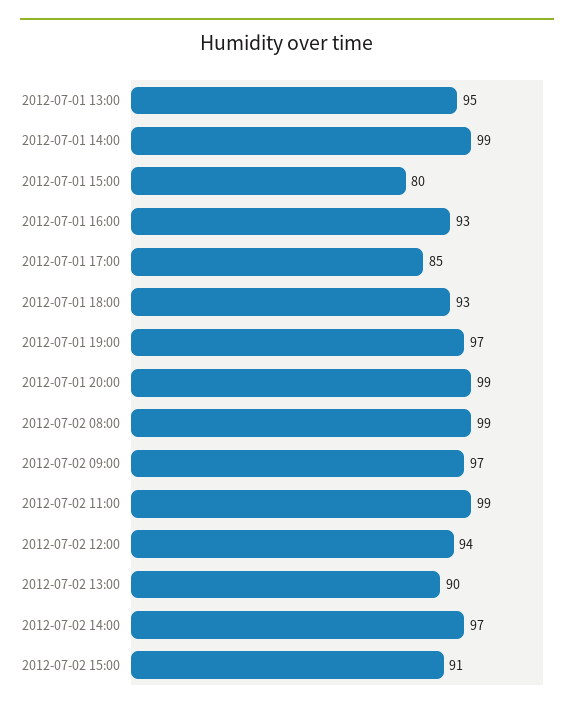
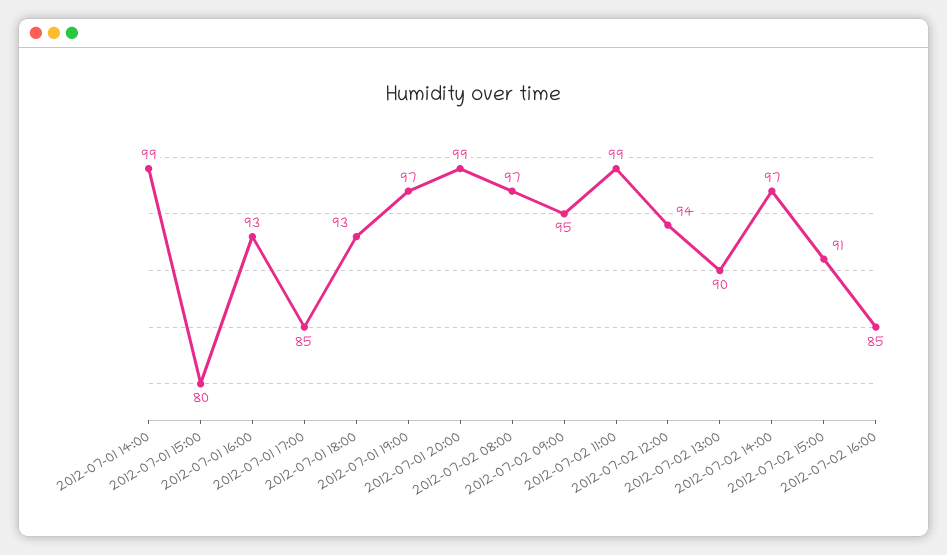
2012-07-01 13:00: 95 -> none
2012-07-02 08:00: 99 -> 97
2012-07-02 09:00: 97 -> 95
2012-07-02 16:00: none -> 85

